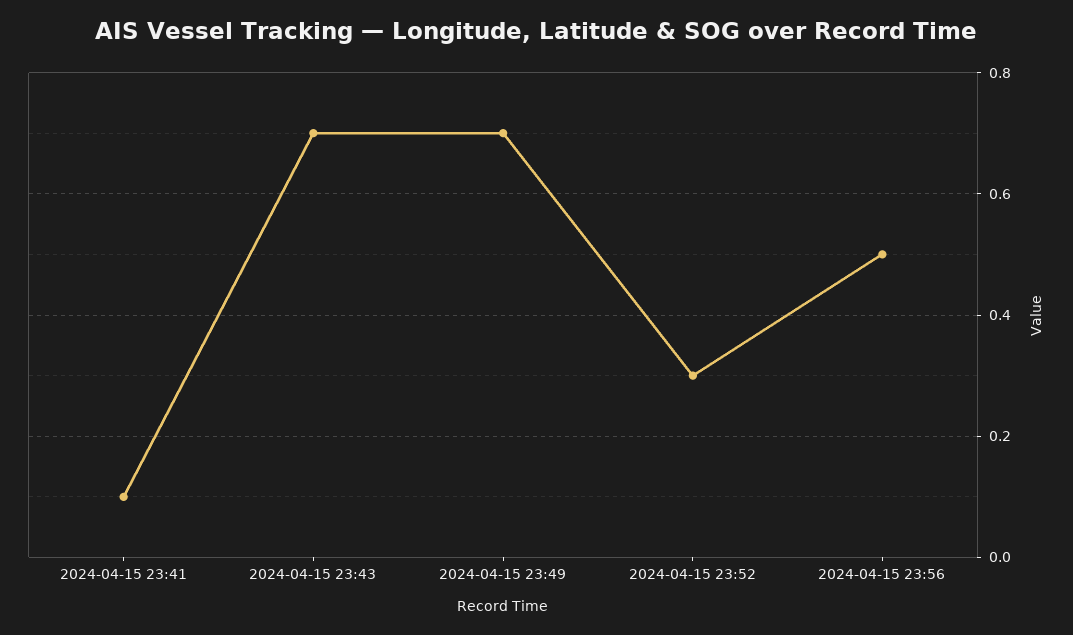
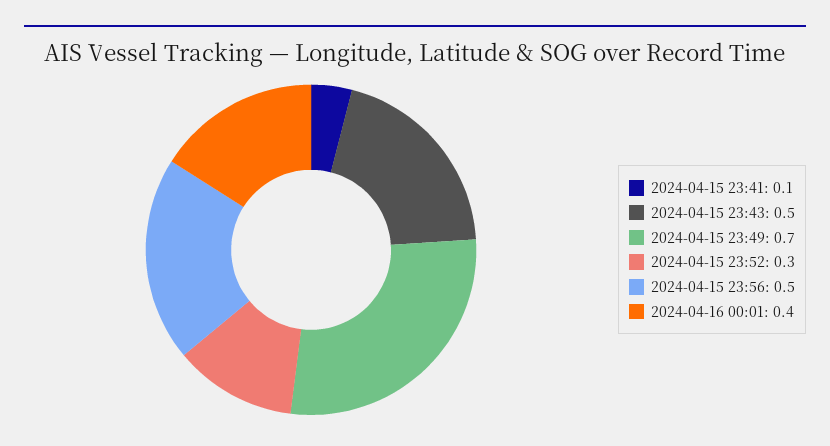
2024-04-15 23:43: 0.7 -> 0.5
2024-04-16 00:01: none -> 0.4

